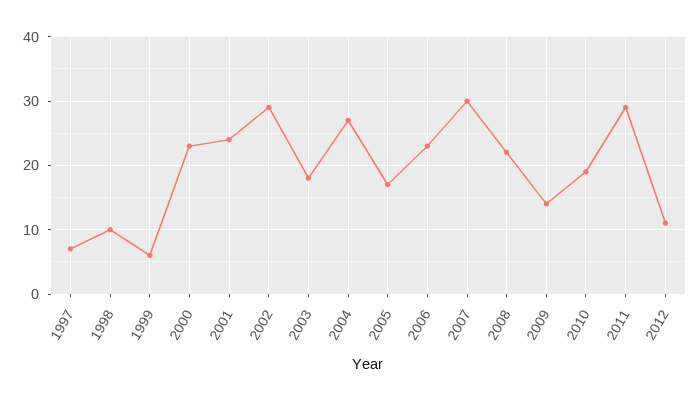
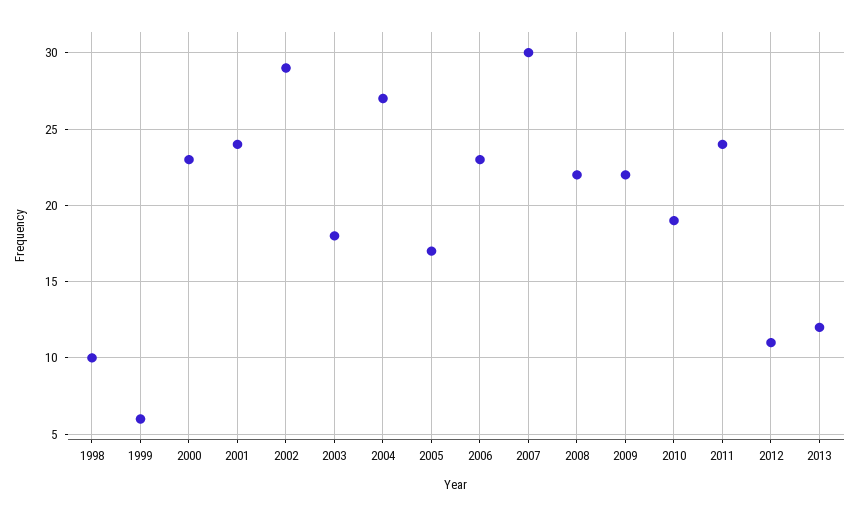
1997: 7 -> none
2009: 14 -> 22
2011: 29 -> 24
2013: none -> 12

